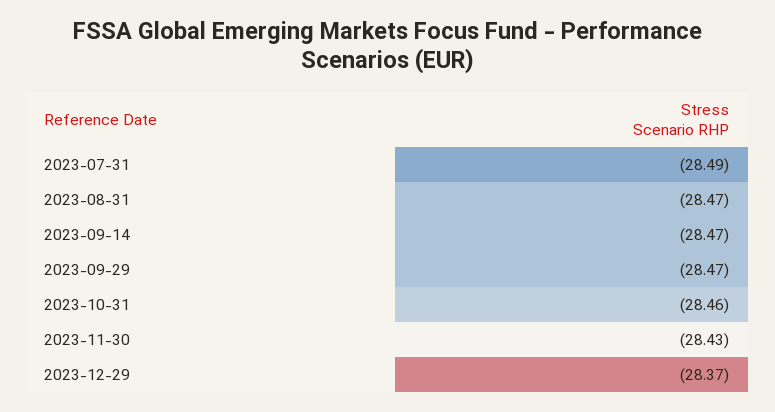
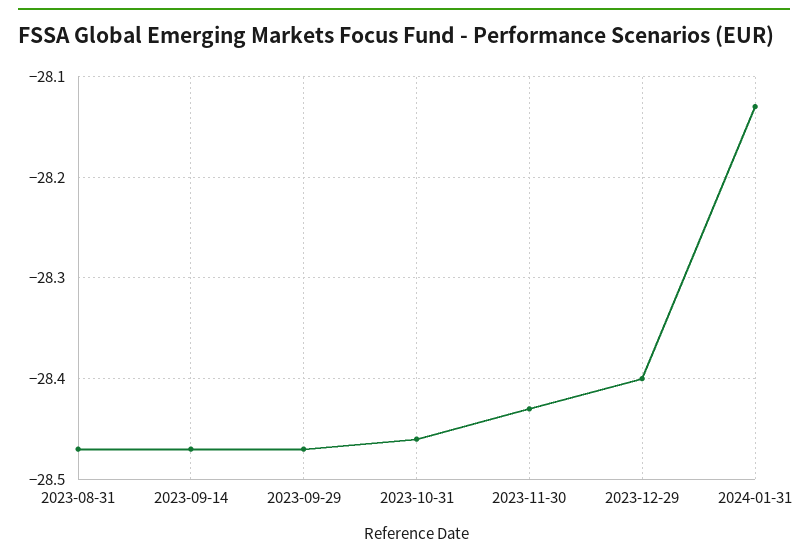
2023-07-31: -28.49 -> none
2023-12-29: -28.37 -> -28.4
2024-01-31: none -> -28.13

